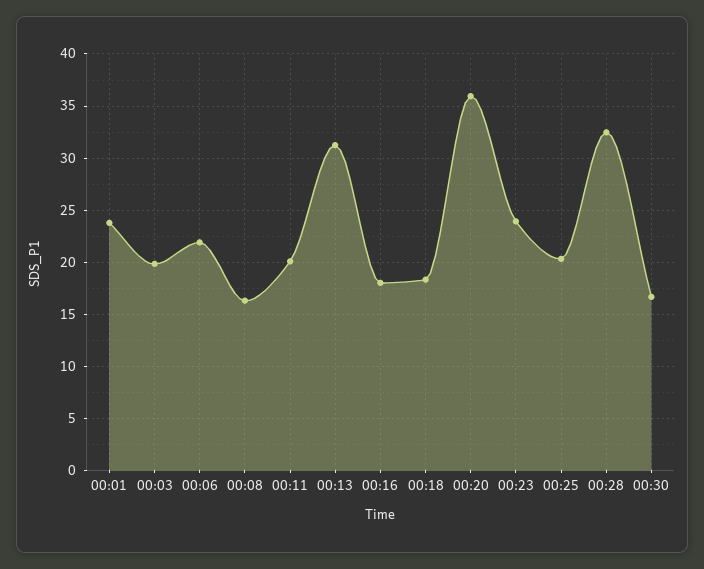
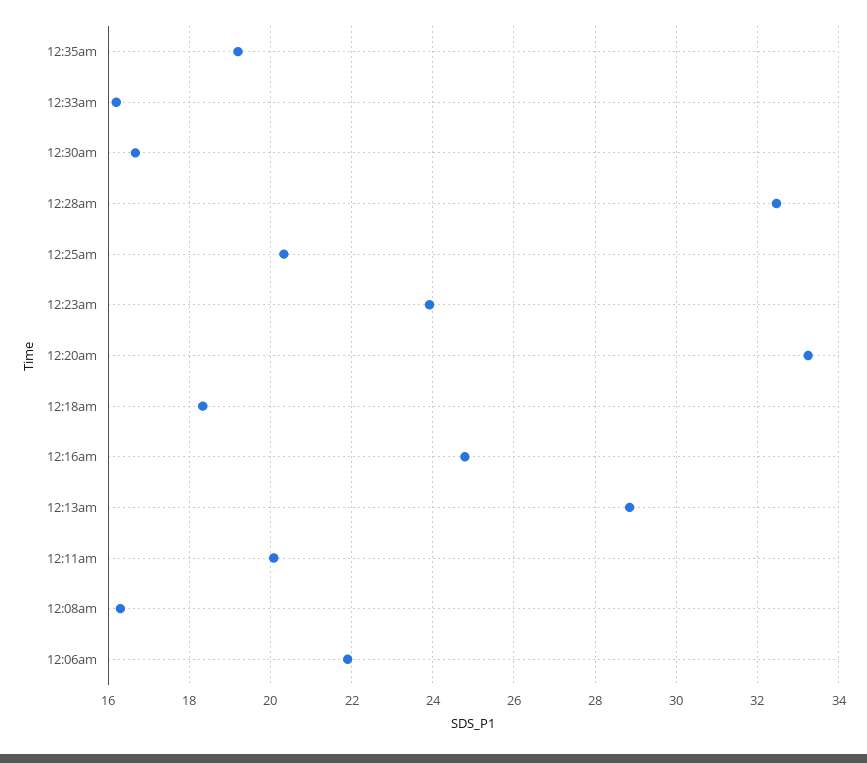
00:01: 24 -> none
00:03: 20 -> none
00:13: 31 -> 28.8
00:16: 18 -> 24.8
00:20: 36 -> 33.2
12:35am: none -> 19.2
12:33am: none -> 16.2

